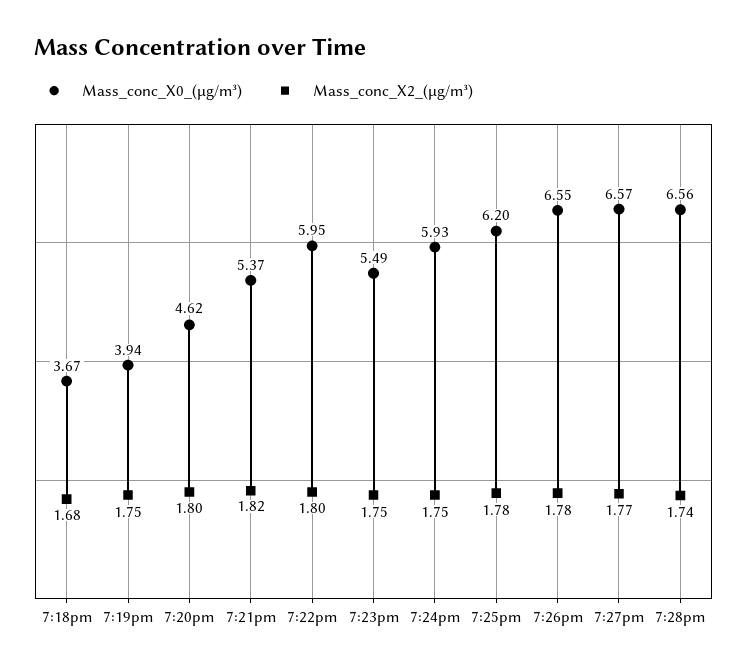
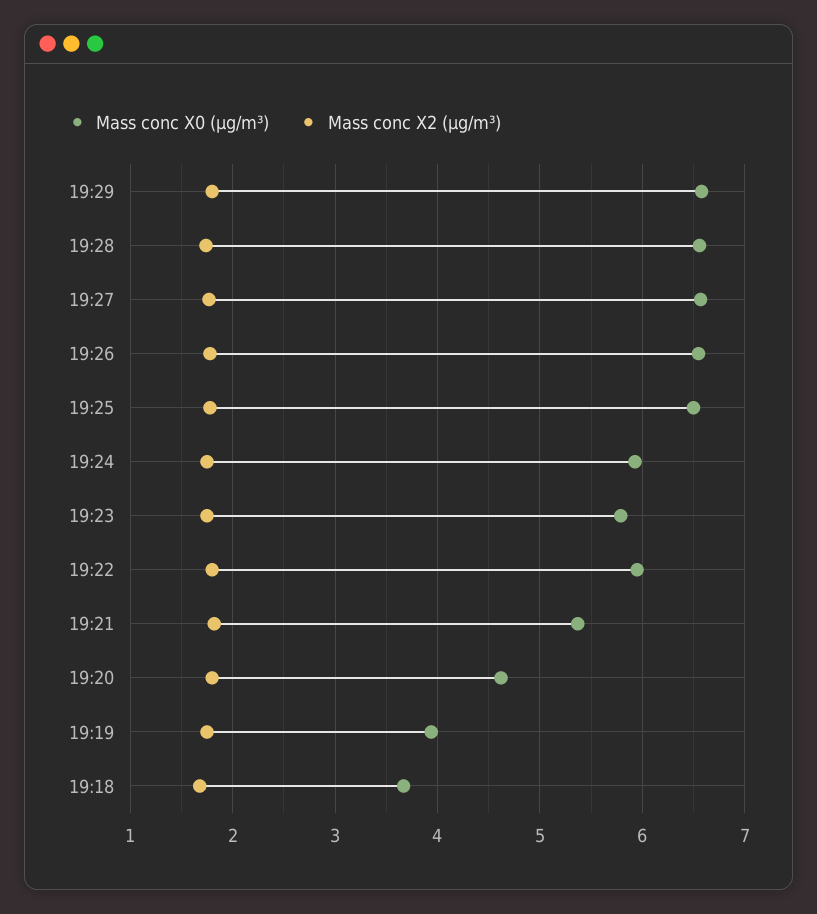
Mass_conc_X0_(μg/m³), 7:23pm: 5.49 -> 5.8
Mass_conc_X0_(μg/m³), 7:25pm: 6.2 -> 6.5
Mass_conc_X0_(μg/m³), 19:29: none -> 6.6
Mass_conc_X2_(μg/m³), 19:29: none -> 1.8

